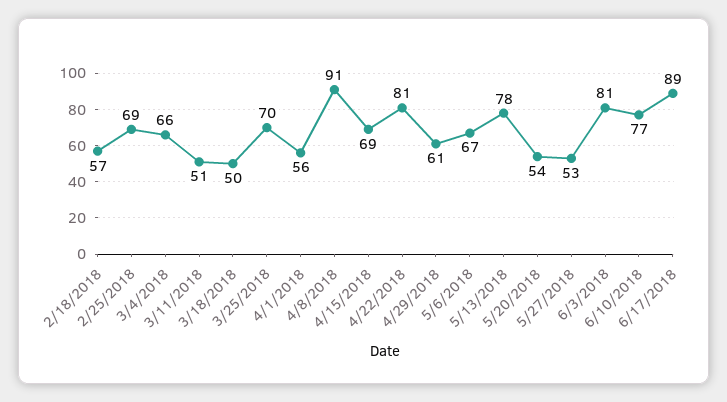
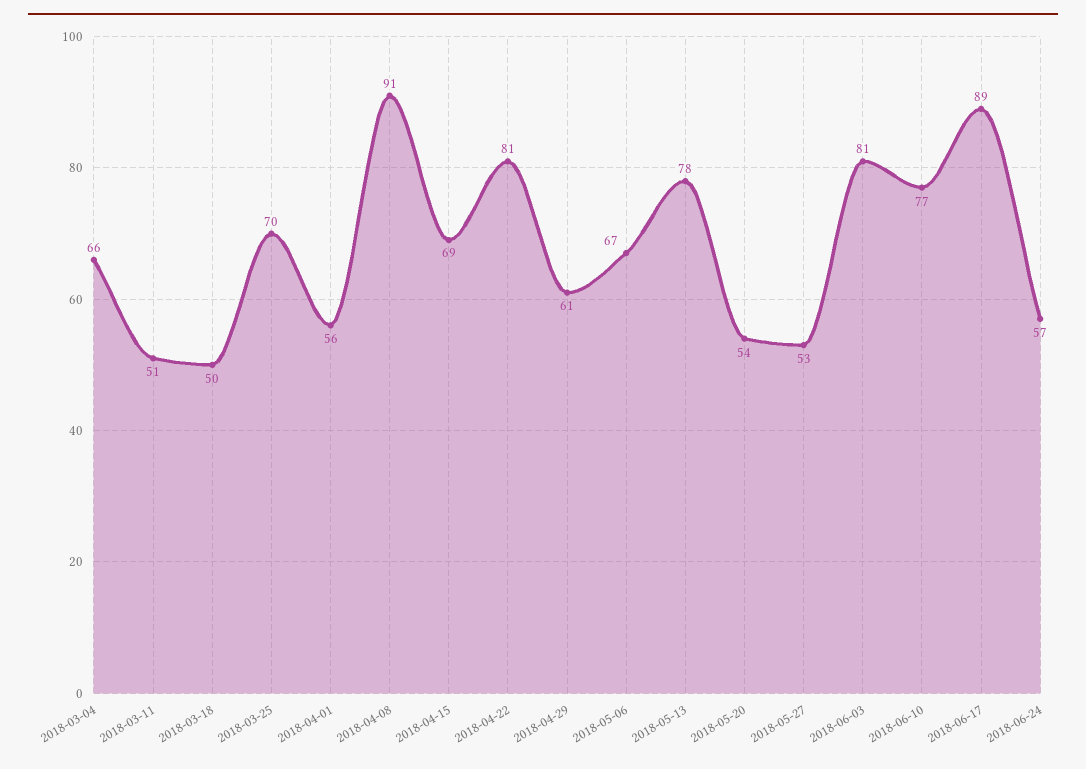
2/18/2018: 57 -> none
2/25/2018: 69 -> none
2018-06-24: none -> 57

